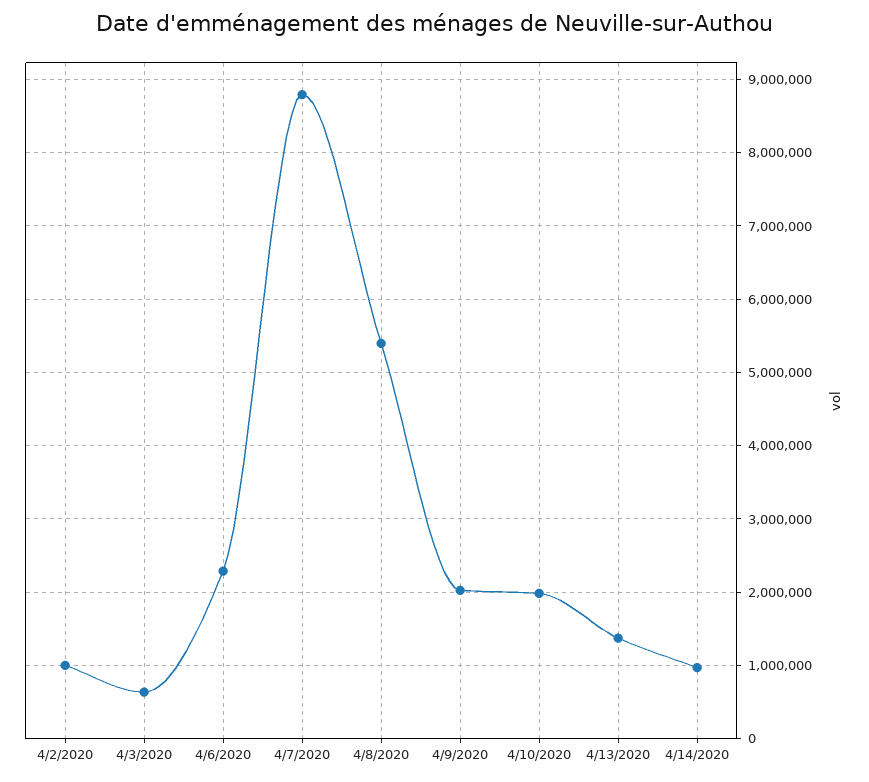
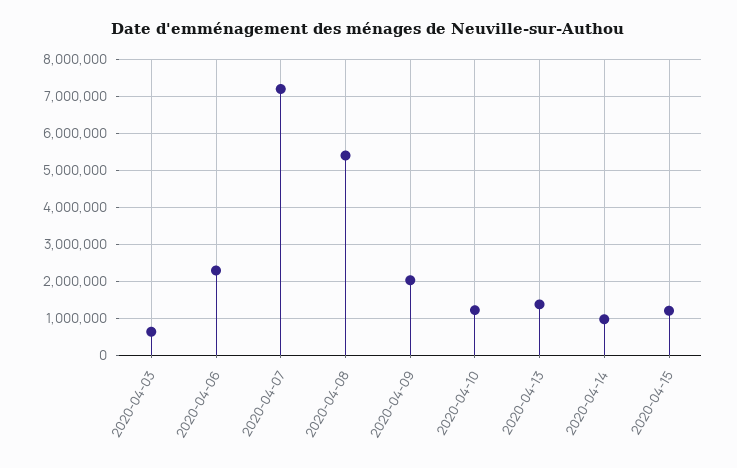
4/2/2020: 1000000 -> none
4/7/2020: 8800000 -> 7200000
4/10/2020: 2000000 -> 1200000
2020-04-15: none -> 1200000

